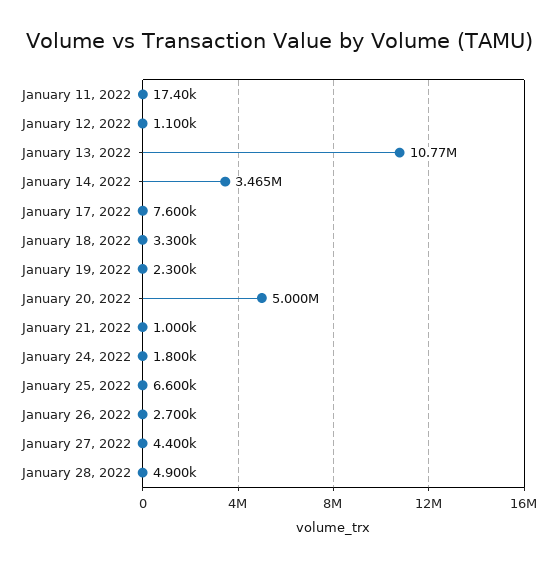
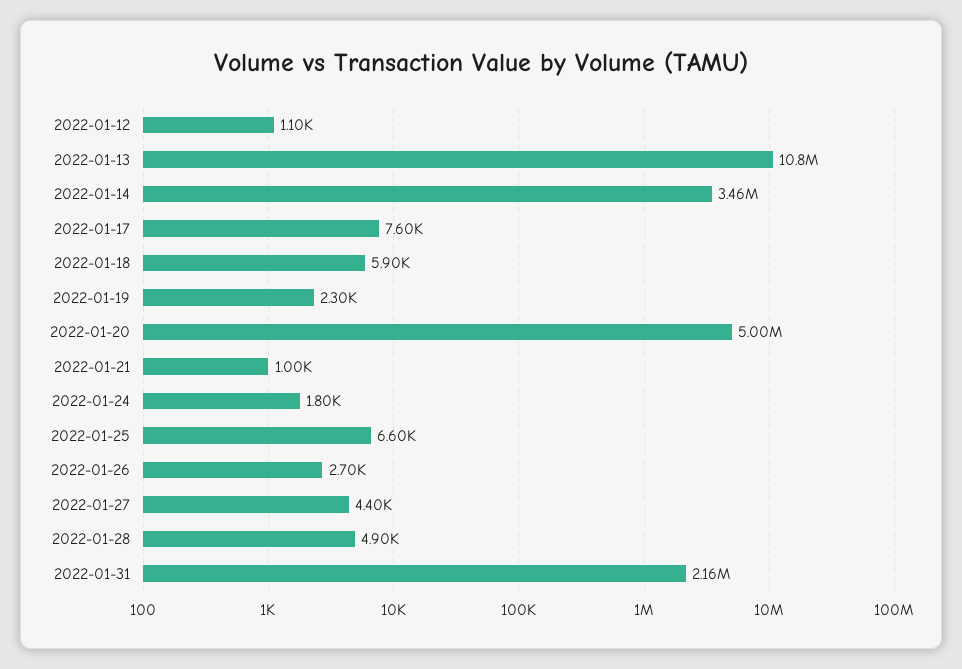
January 11, 2022: 17400 -> none
January 18, 2022: 3300 -> 5900
2022-01-31: none -> 2160000

